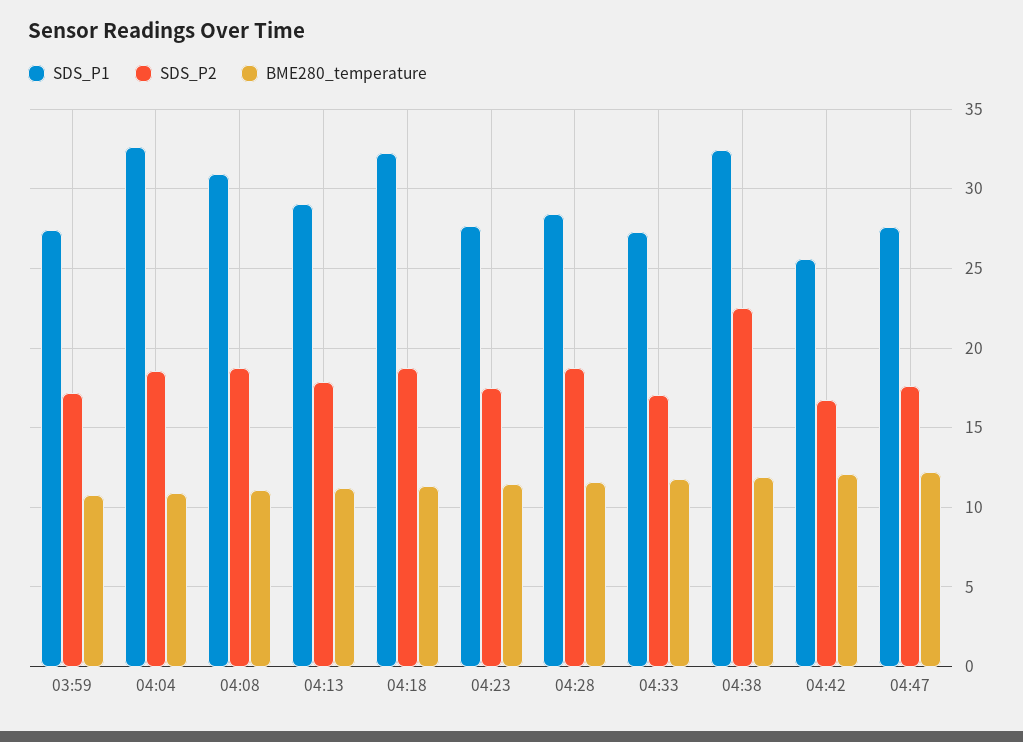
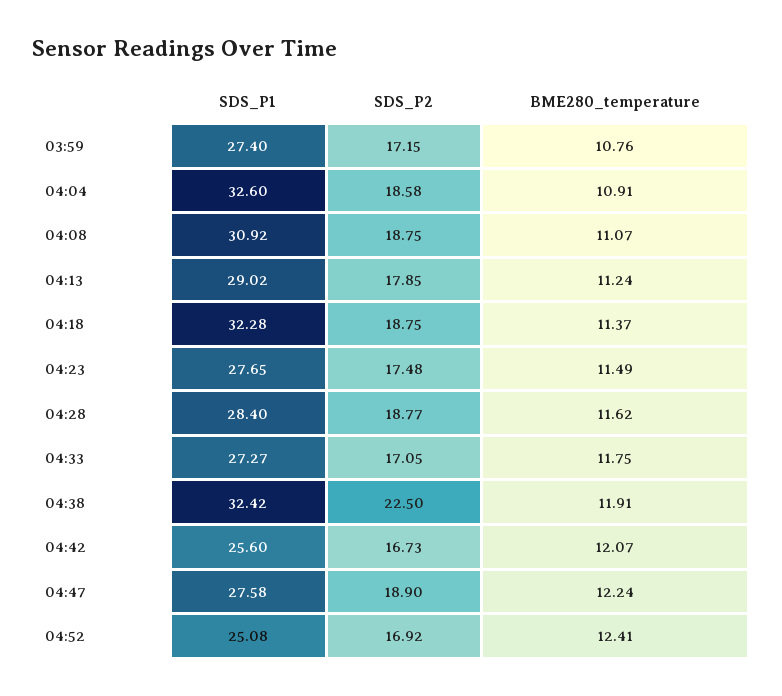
SDS_P2, 04:47: 17.5 -> 18.9
SDS_P1, 04:52: none -> 25.08
SDS_P2, 04:52: none -> 16.92
BME280_temperature, 04:52: none -> 12.41

